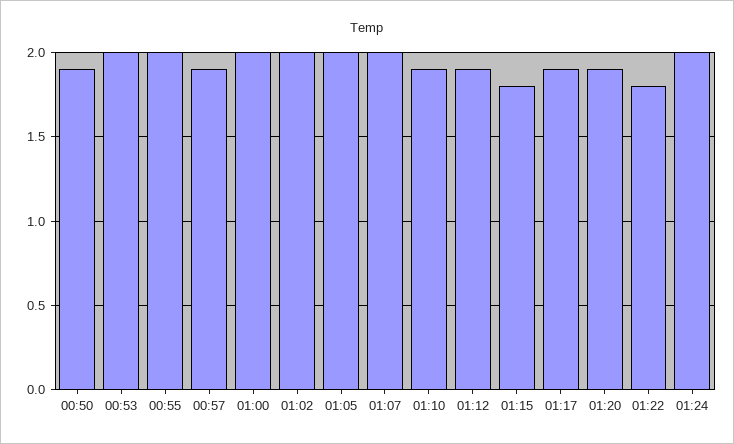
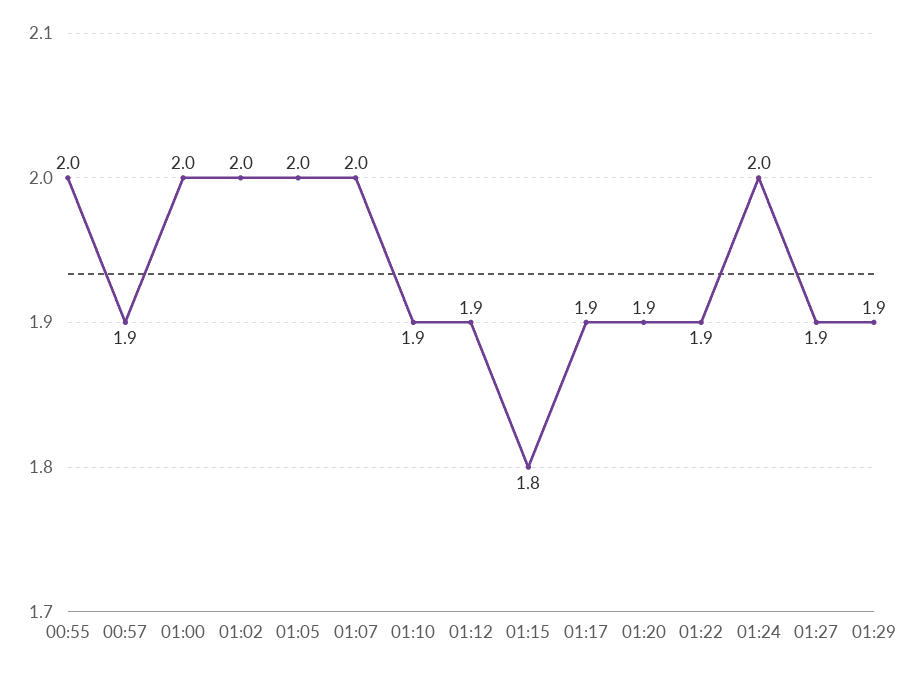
00:50: 1.9 -> none
00:53: 2 -> none
01:22: 1.8 -> 1.9
01:27: none -> 1.9
01:29: none -> 1.9

